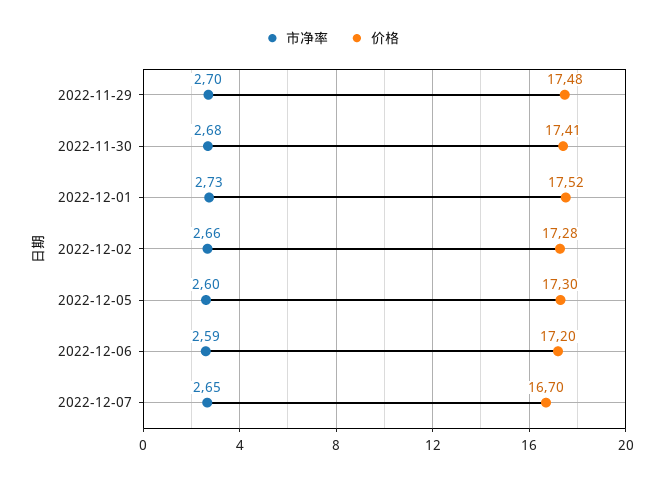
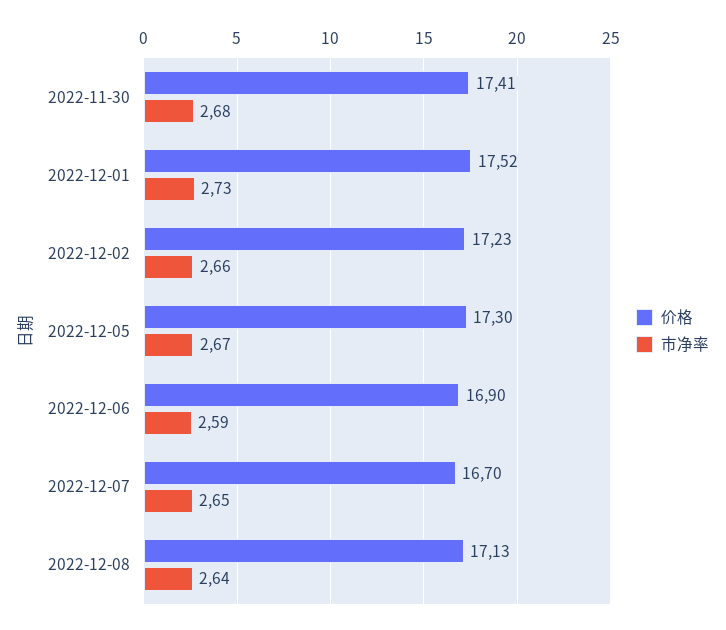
市净率, 2022-11-29: 2.7 -> none
价格, 2022-11-29: 17.48 -> none
价格, 2022-12-02: 17.28 -> 17.23
市净率, 2022-12-05: 2.6 -> 2.67
价格, 2022-12-06: 17.2 -> 16.9
价格, 2022-12-08: none -> 17.13
市净率, 2022-12-08: none -> 2.64

